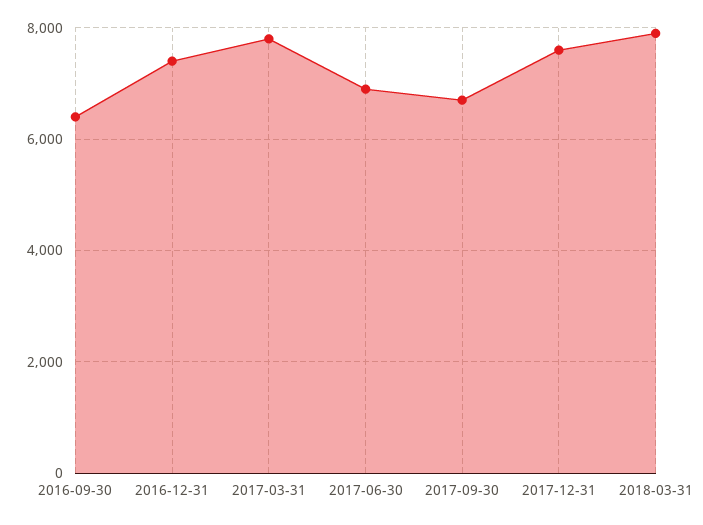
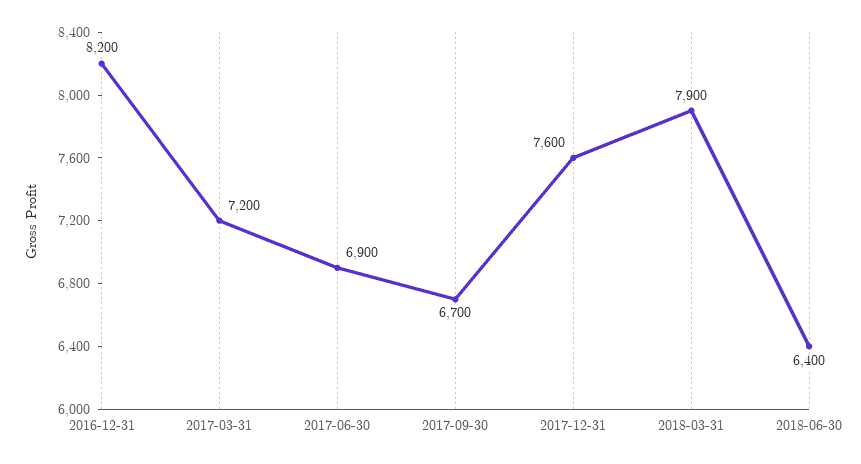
2016-09-30: 6400 -> none
2016-12-31: 7400 -> 8200
2017-03-31: 7800 -> 7200
2018-06-30: none -> 6400

